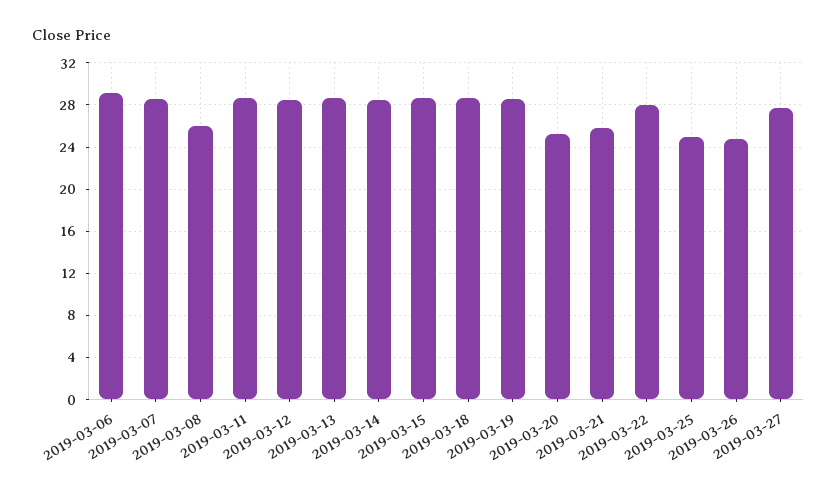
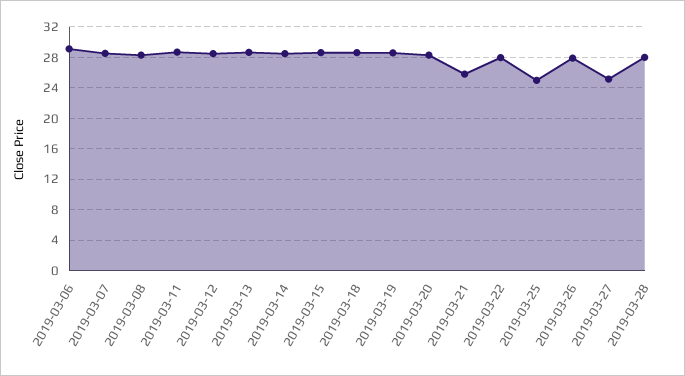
2019-03-08: 26 -> 28
2019-03-20: 25 -> 28
2019-03-26: 25 -> 28
2019-03-27: 28 -> 25
2019-03-28: none -> 28

